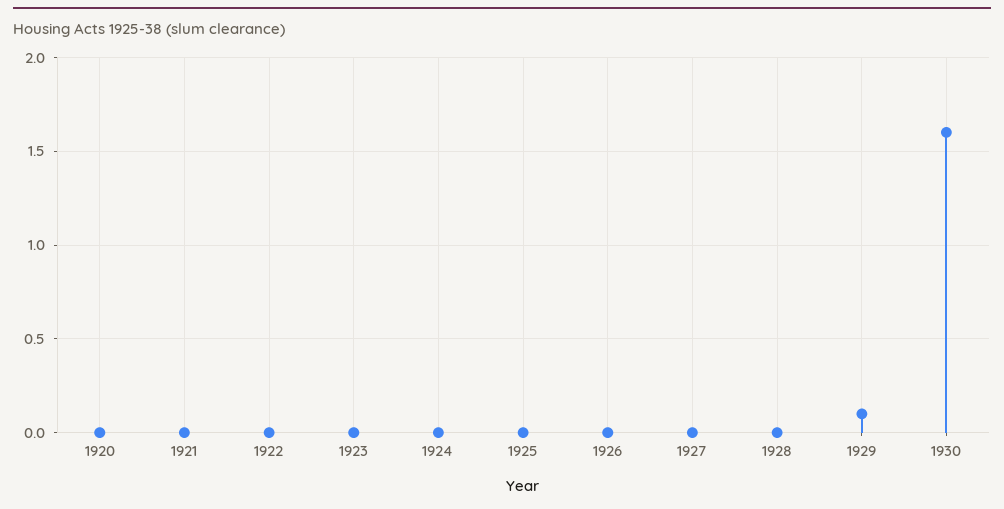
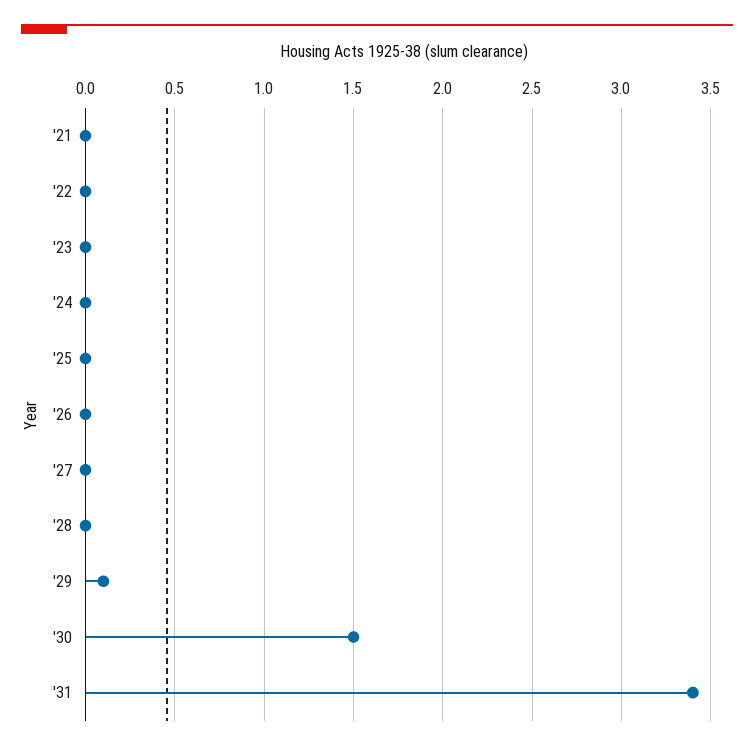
1920: 0 -> none
1930: 1.6 -> 1.5
'31: none -> 3.4

